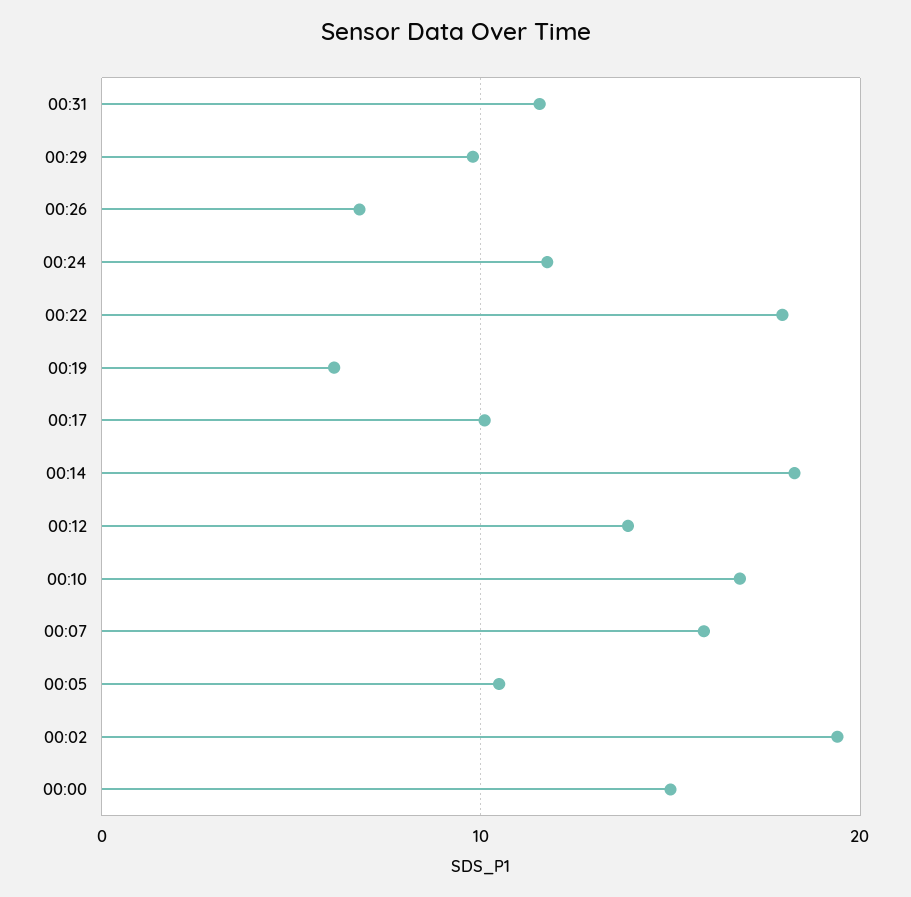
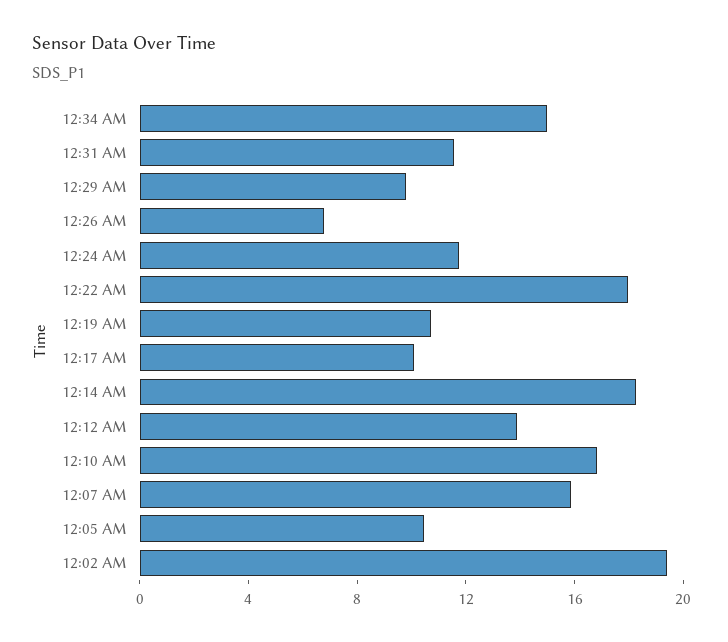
00:19: 6 -> 11
00:00: 15 -> none
12:34 AM: none -> 15

